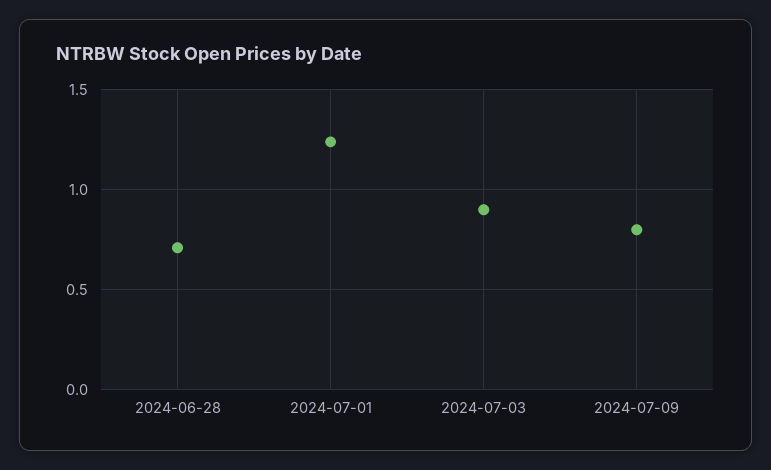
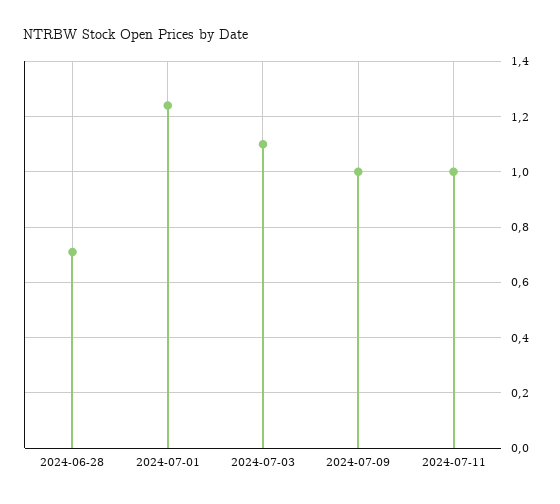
2024-07-03: 0.9 -> 1.1
2024-07-09: 0.8 -> 1
2024-07-11: none -> 1

